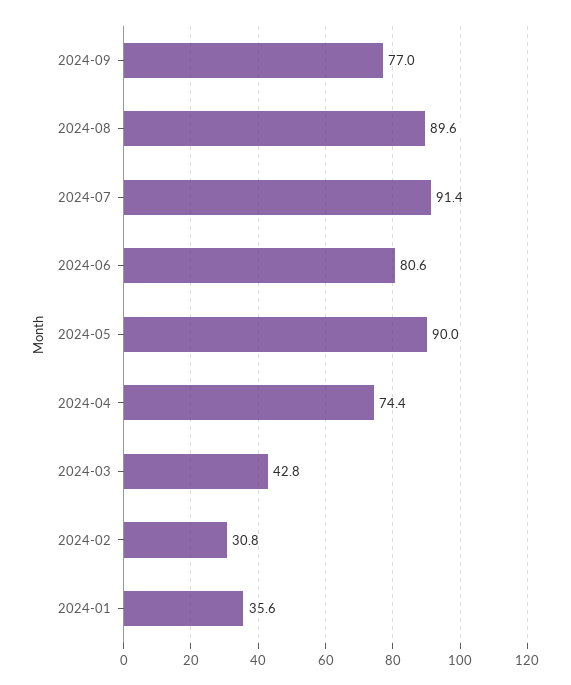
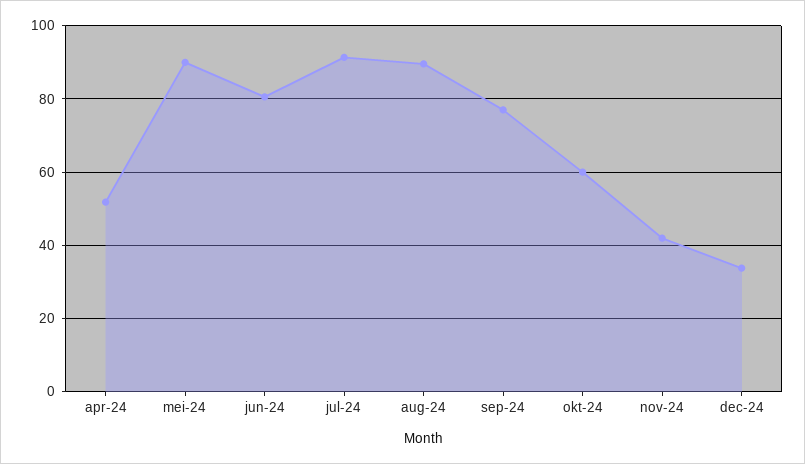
2024-04: 74.4 -> 52
2024-03: 42.8 -> none
2024-02: 30.8 -> none
2024-01: 35.6 -> none
okt-24: none -> 60
nov-24: none -> 42
dec-24: none -> 34

